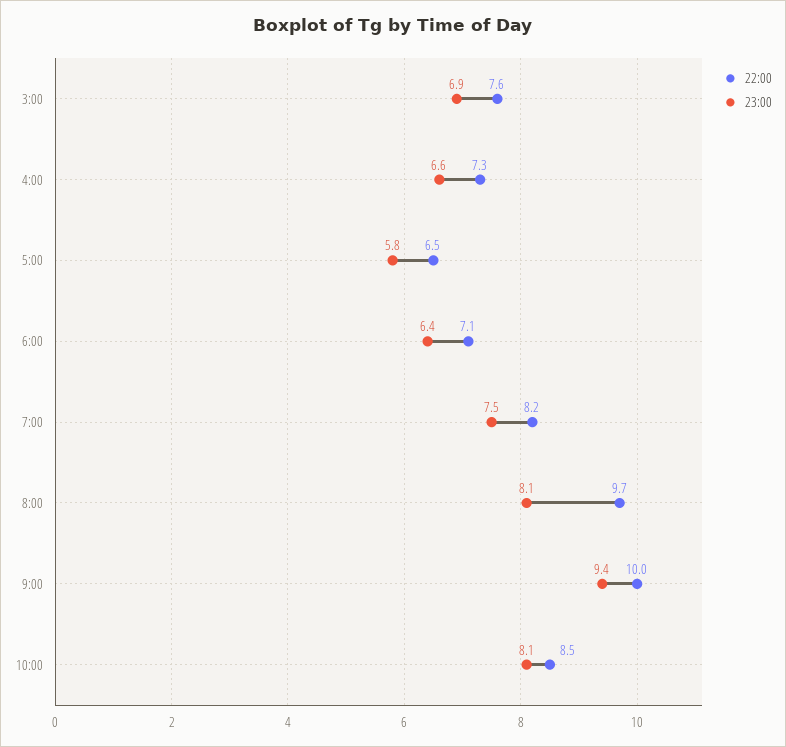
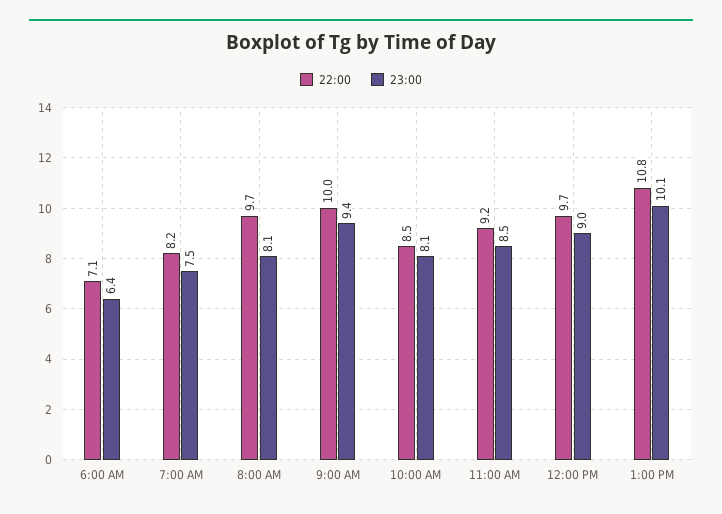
22:00, 3:00: 7.6 -> none
23:00, 3:00: 6.9 -> none
22:00, 4:00: 7.3 -> none
23:00, 4:00: 6.6 -> none
22:00, 5:00: 6.5 -> none
23:00, 5:00: 5.8 -> none
22:00, 11:00 AM: none -> 9.2
23:00, 11:00 AM: none -> 8.5
22:00, 12:00 PM: none -> 9.7
23:00, 12:00 PM: none -> 9
22:00, 1:00 PM: none -> 10.8
23:00, 1:00 PM: none -> 10.1

